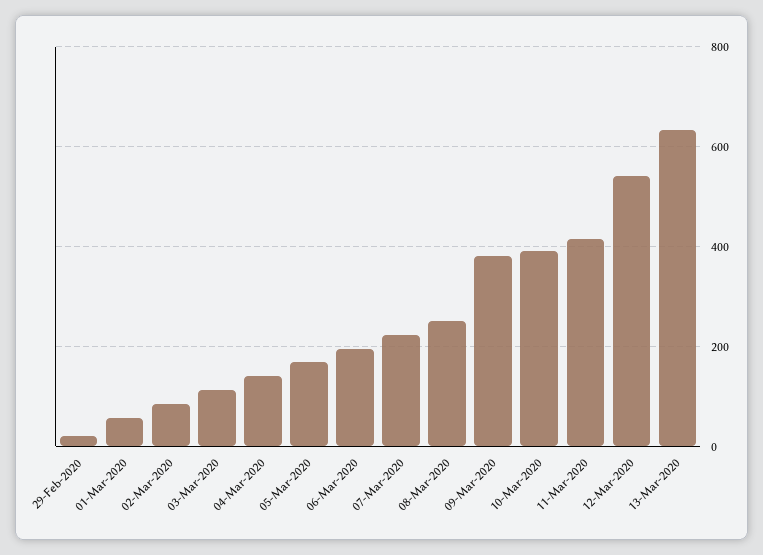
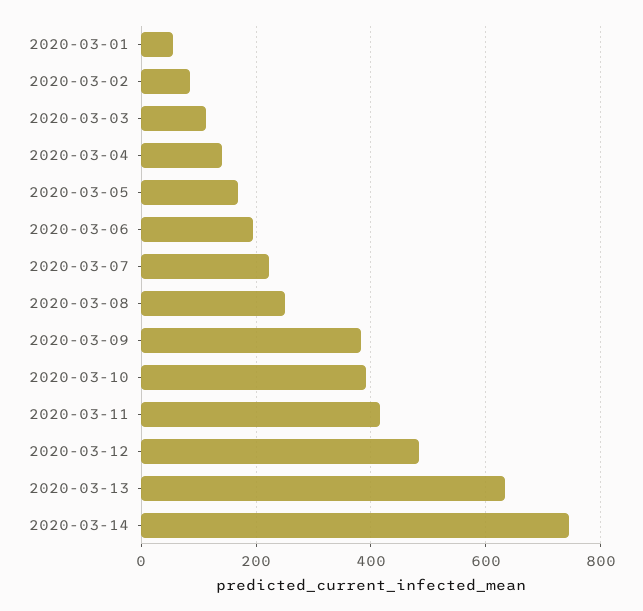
29-Feb-2020: 20 -> none
12-Mar-2020: 540 -> 480
2020-03-14: none -> 740

